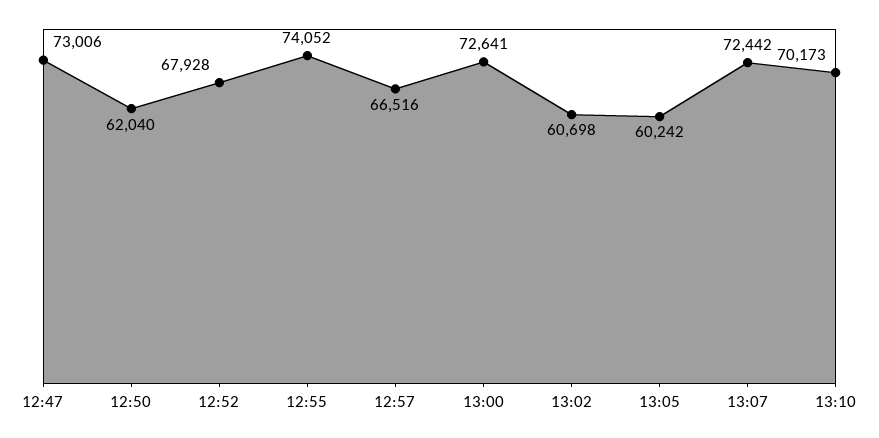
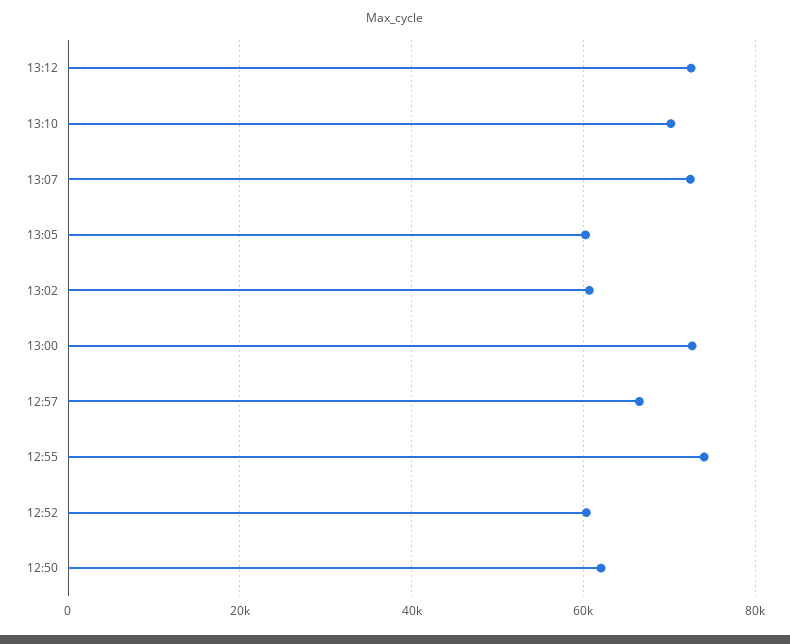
12:47: 73006 -> none
12:52: 67928 -> 60000
13:12: none -> 72000

